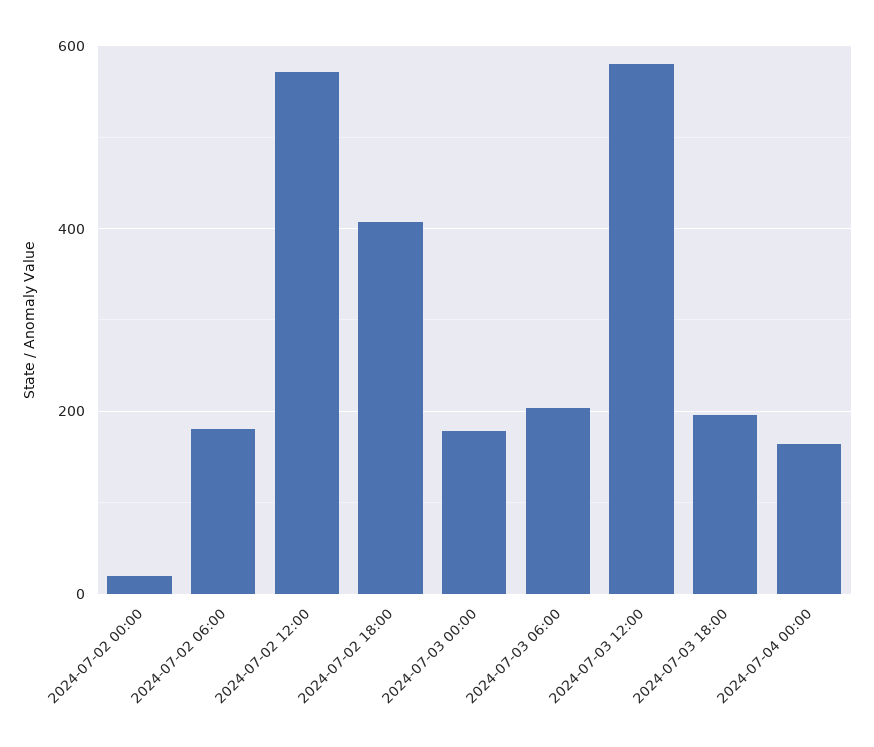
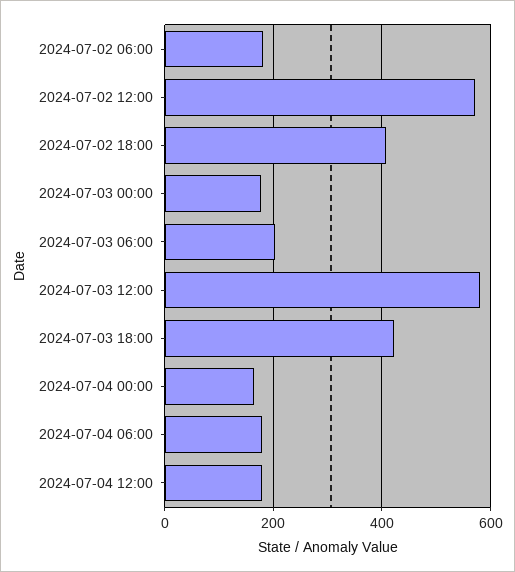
2024-07-02 00:00: 20 -> none
2024-07-03 18:00: 200 -> 420
2024-07-04 06:00: none -> 180
2024-07-04 12:00: none -> 180

